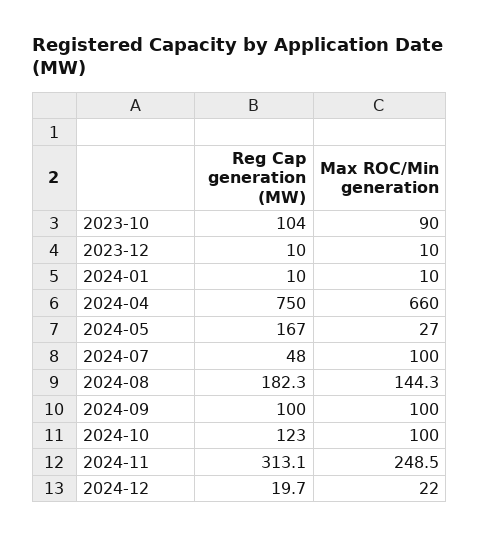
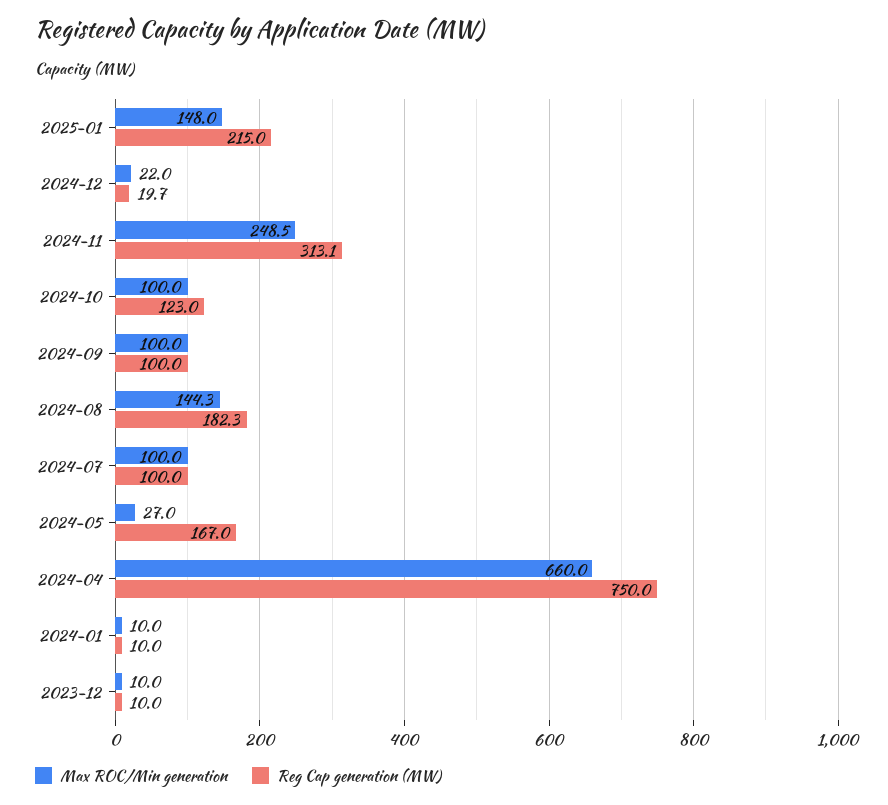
Reg Cap generation (MW), 2023-10: 104 -> none
Max ROC/Min generation, 2023-10: 90 -> none
Reg Cap generation (MW), 2024-07: 48 -> 100
Max ROC/Min generation, 2025-01: none -> 148
Reg Cap generation (MW), 2025-01: none -> 215

